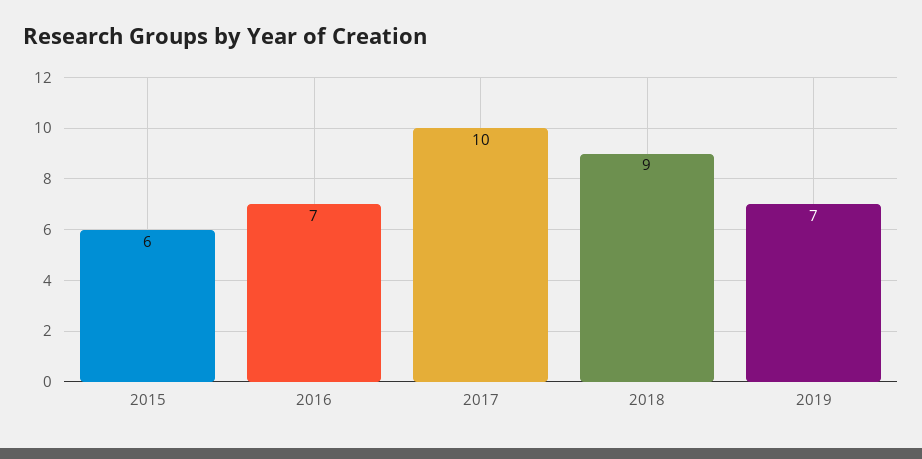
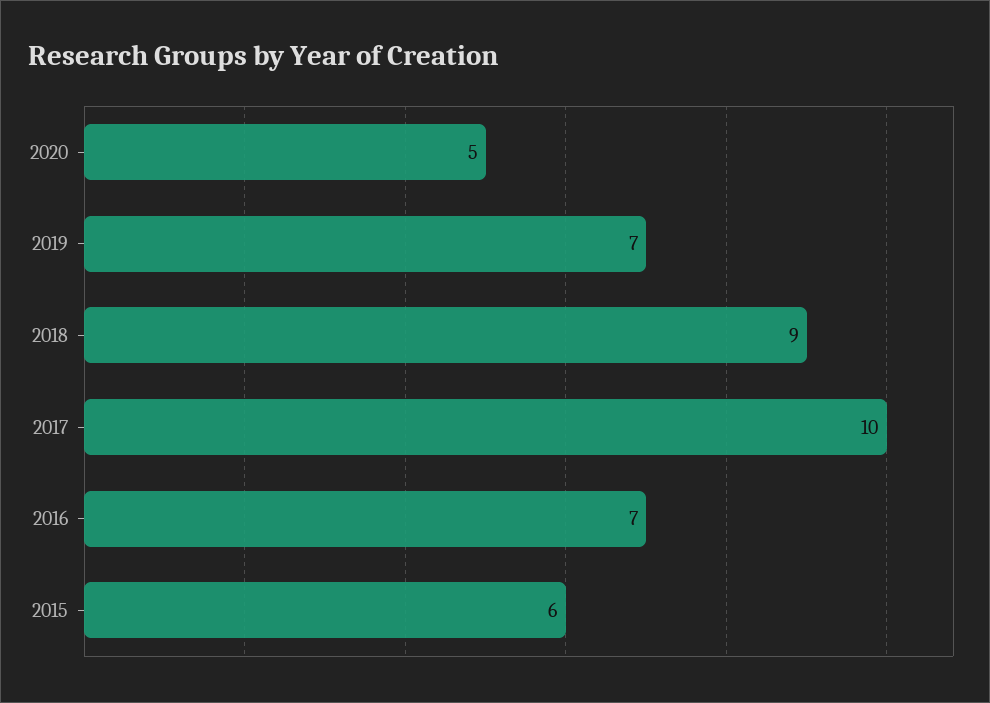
2020: none -> 5

